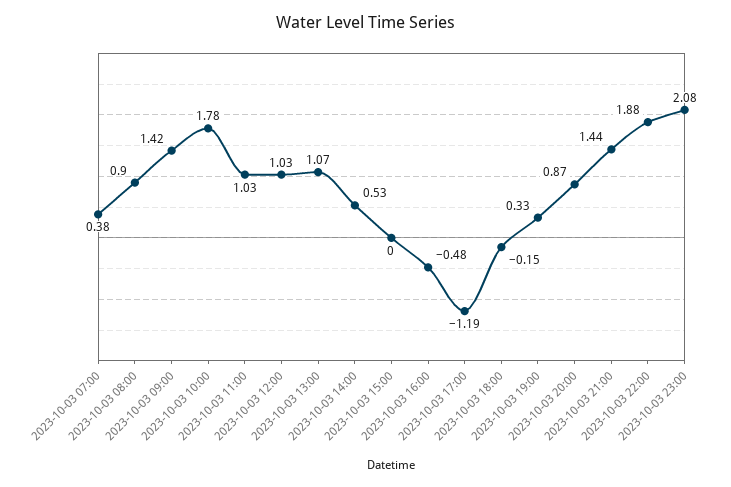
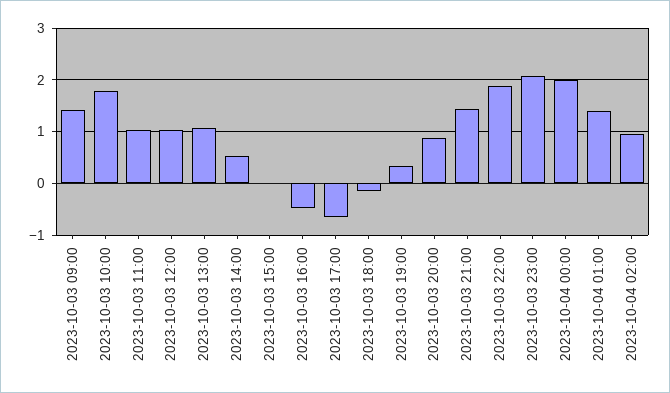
2023-10-03 07:00: 0.38 -> none
2023-10-03 08:00: 0.9 -> none
2023-10-03 17:00: -1.19 -> -0.6
2023-10-04 00:00: none -> 2
2023-10-04 01:00: none -> 1.4
2023-10-04 02:00: none -> 1

